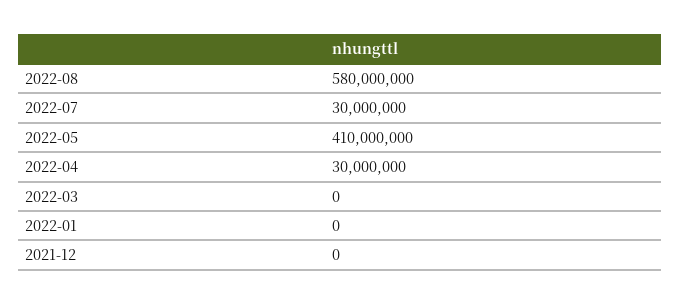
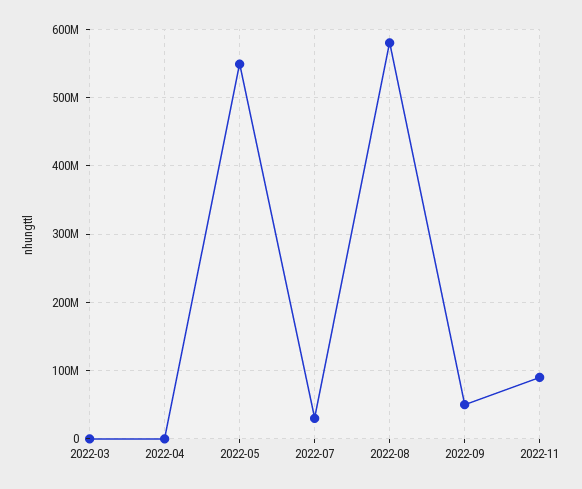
2022-05: 410000000 -> 550000000
2022-04: 30000000 -> 0
2022-01: 0 -> none
2021-12: 0 -> none
2022-09: none -> 50000000
2022-11: none -> 90000000

